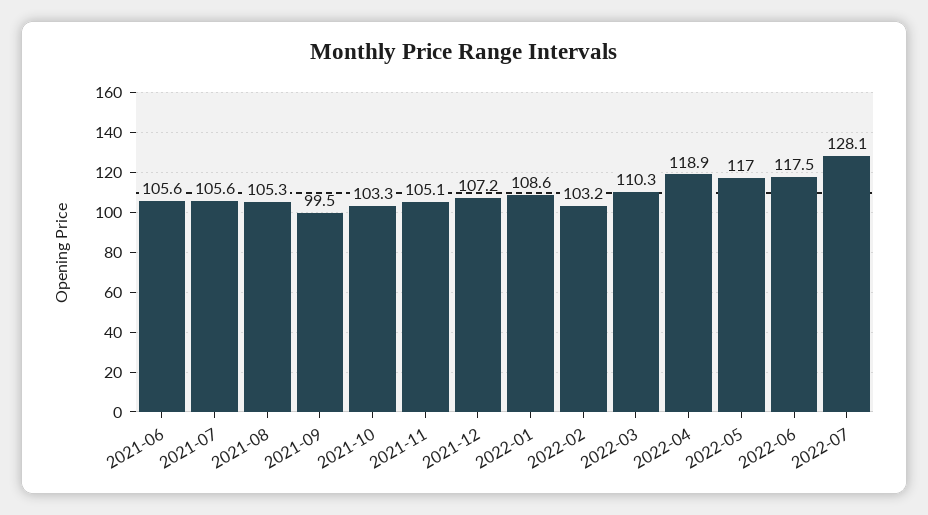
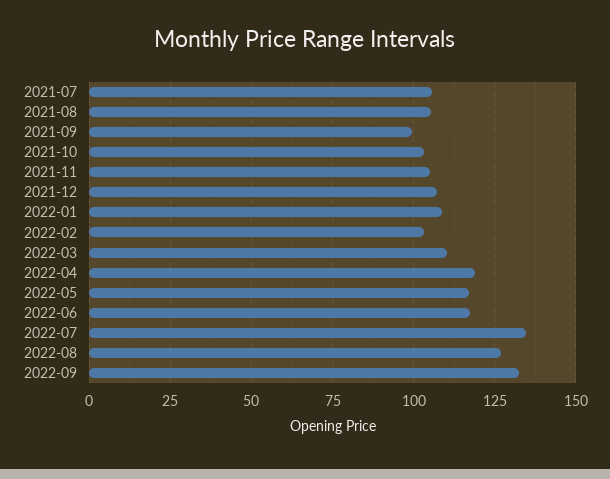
2021-06: 105.6 -> none
2022-07: 128.1 -> 135
2022-08: none -> 127.5
2022-09: none -> 132.5

